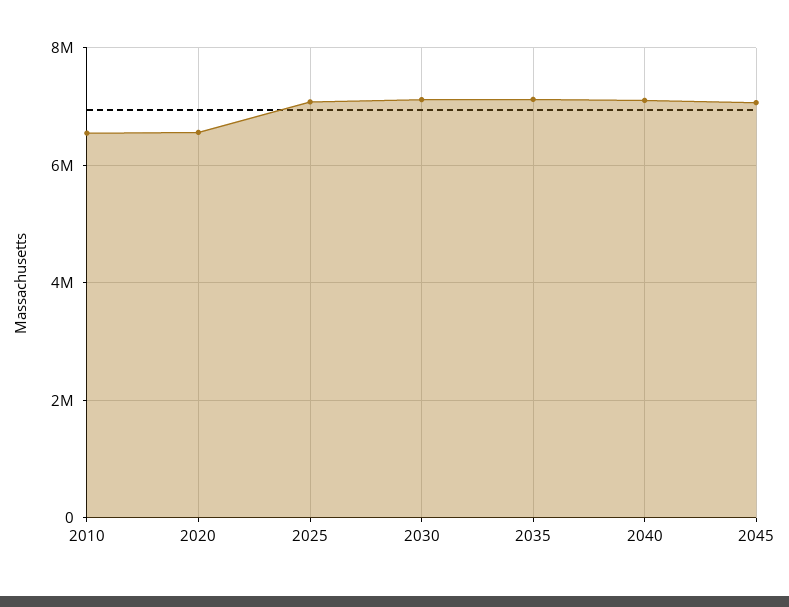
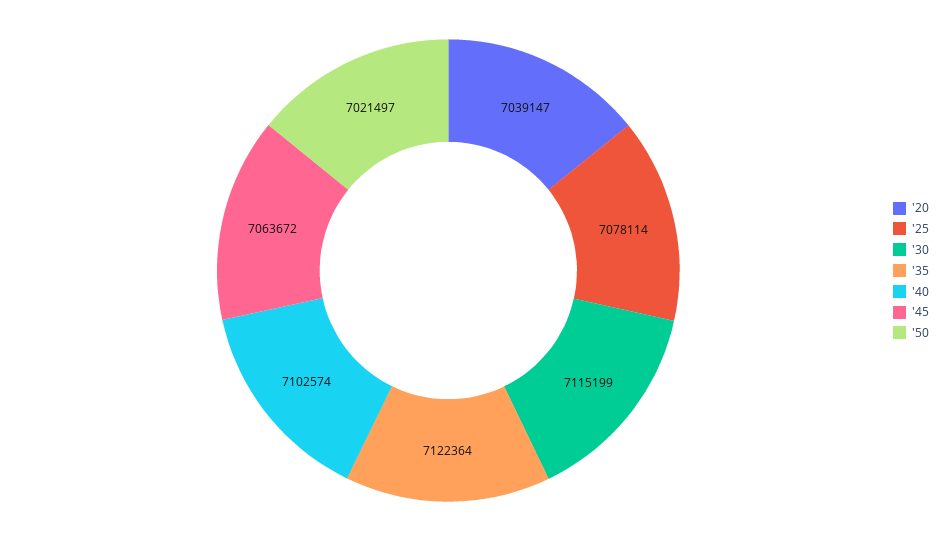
2010: 6600000 -> none
2020: 6600000 -> 7039147
'50: none -> 7021497

